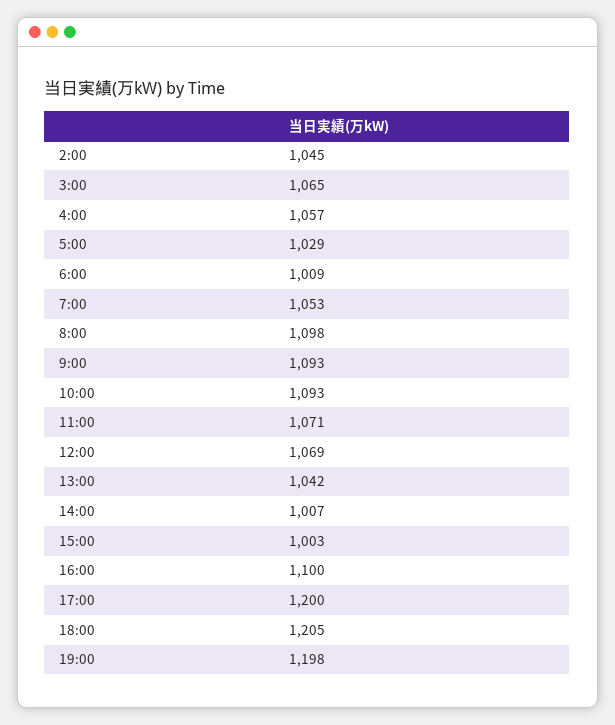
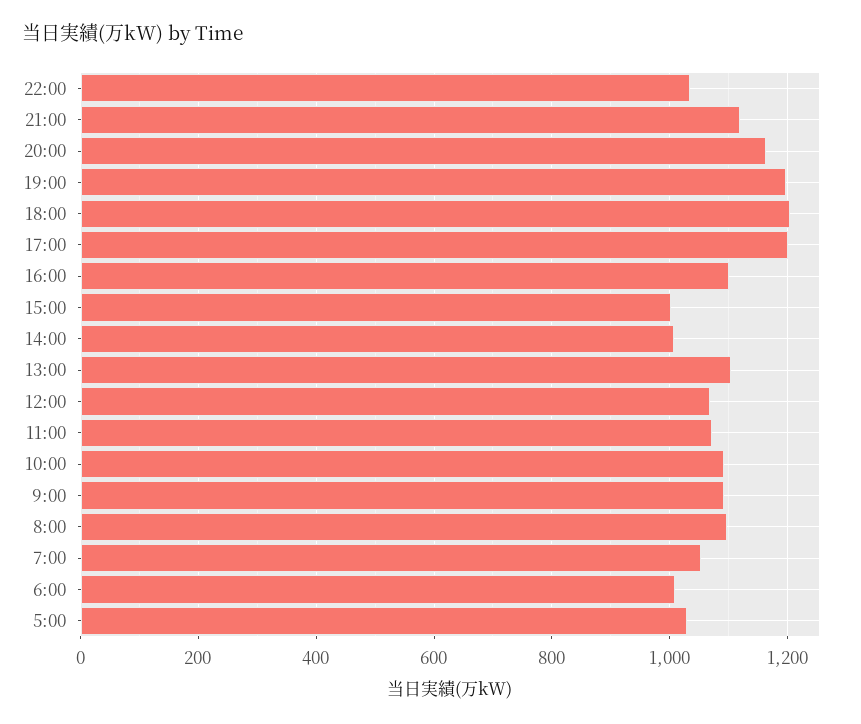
2:00: 1045 -> none
3:00: 1065 -> none
4:00: 1057 -> none
13:00: 1042 -> 1100
22:00: none -> 1040
21:00: none -> 1120
20:00: none -> 1160

